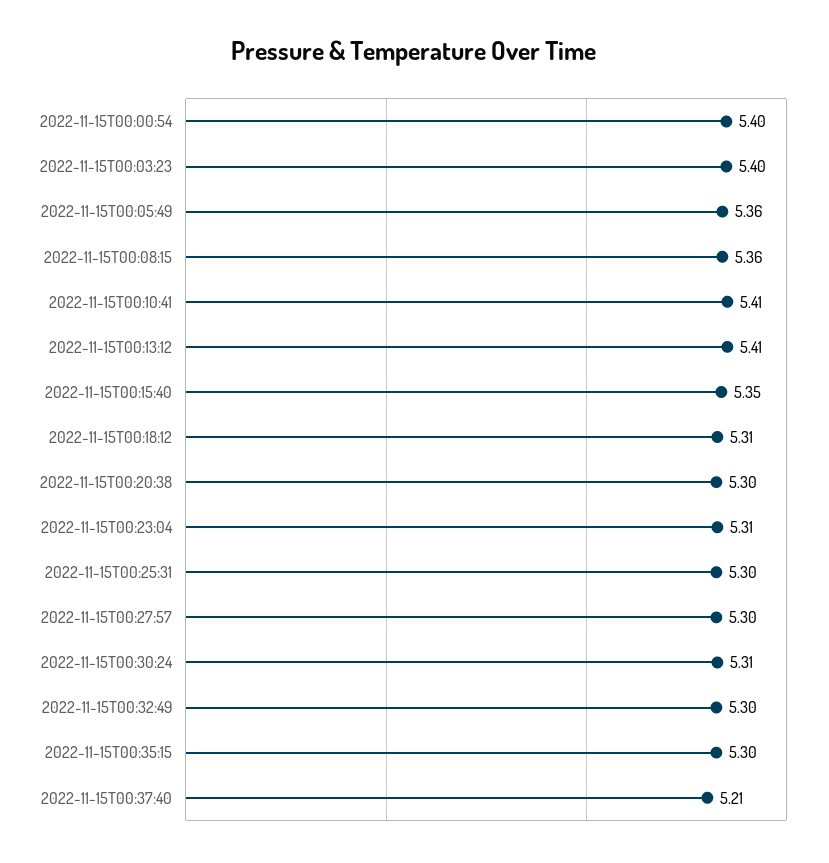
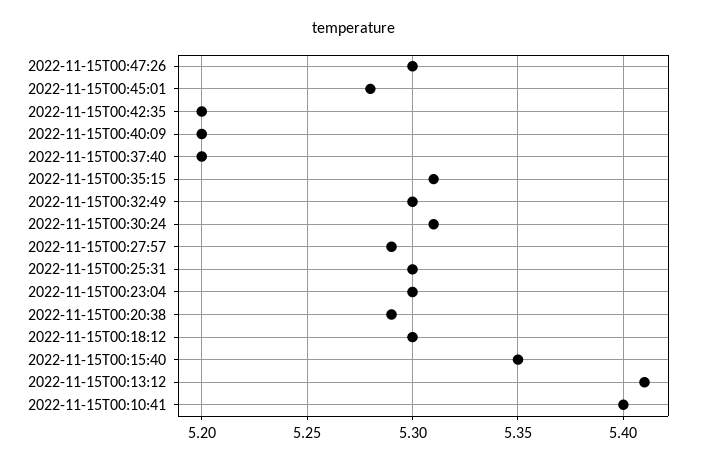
2022-11-15T00:00:54: 5.4 -> none
2022-11-15T00:03:23: 5.4 -> none
2022-11-15T00:05:49: 5.36 -> none
2022-11-15T00:08:15: 5.36 -> none
2022-11-15T00:10:41: 5.41 -> 5.4
2022-11-15T00:18:12: 5.31 -> 5.3
2022-11-15T00:20:38: 5.3 -> 5.29
2022-11-15T00:23:04: 5.31 -> 5.3
2022-11-15T00:27:57: 5.3 -> 5.29
2022-11-15T00:35:15: 5.3 -> 5.31
2022-11-15T00:37:40: 5.21 -> 5.2
2022-11-15T00:47:26: none -> 5.3
2022-11-15T00:45:01: none -> 5.28
2022-11-15T00:42:35: none -> 5.2
2022-11-15T00:40:09: none -> 5.2

